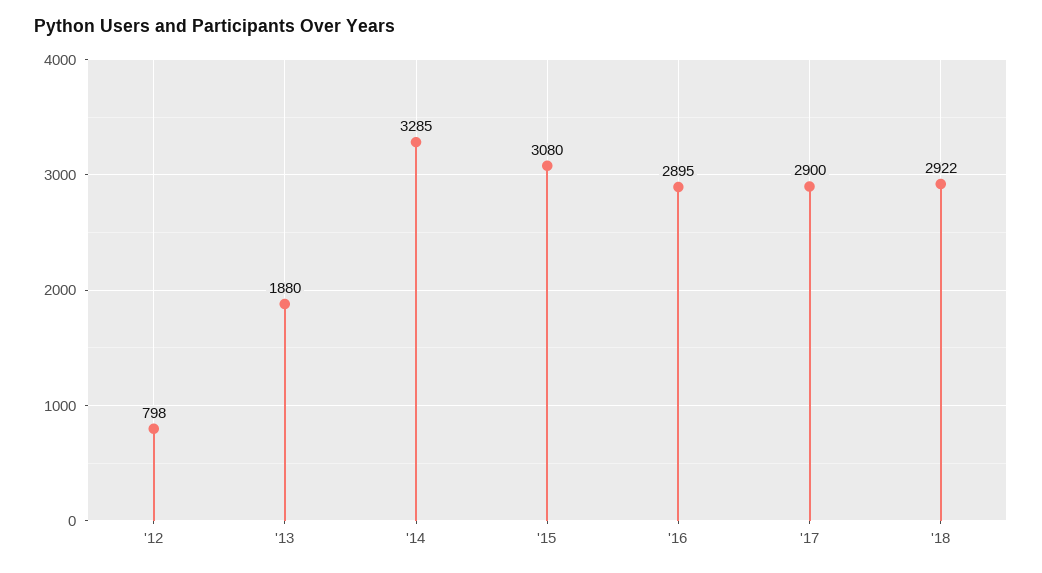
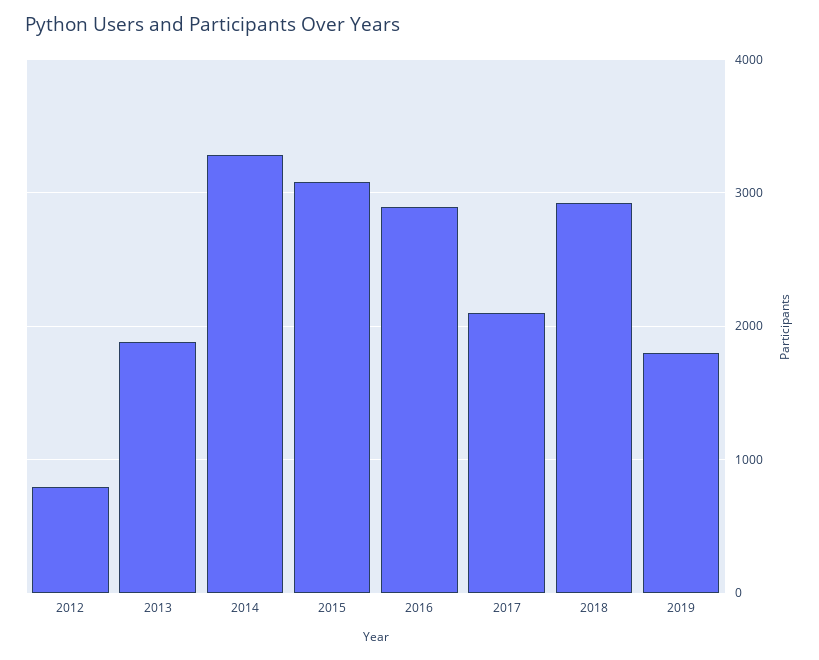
'17: 2900 -> 2100
2019: none -> 1800

